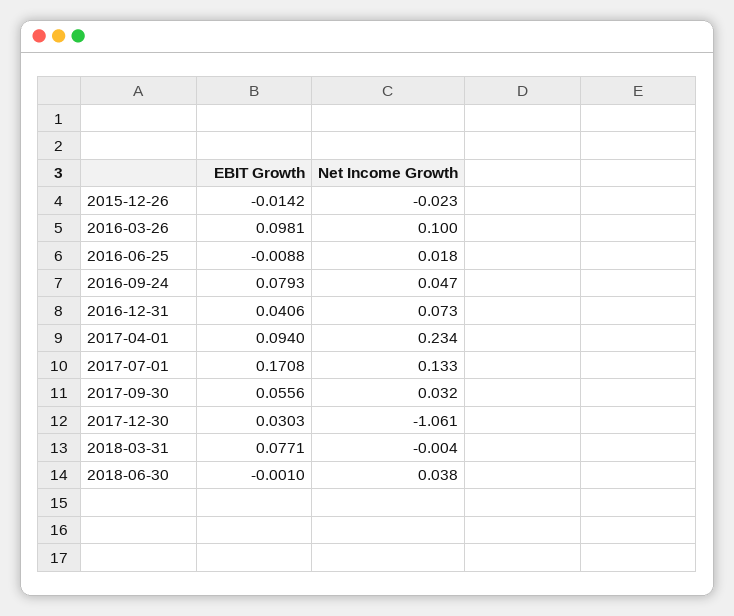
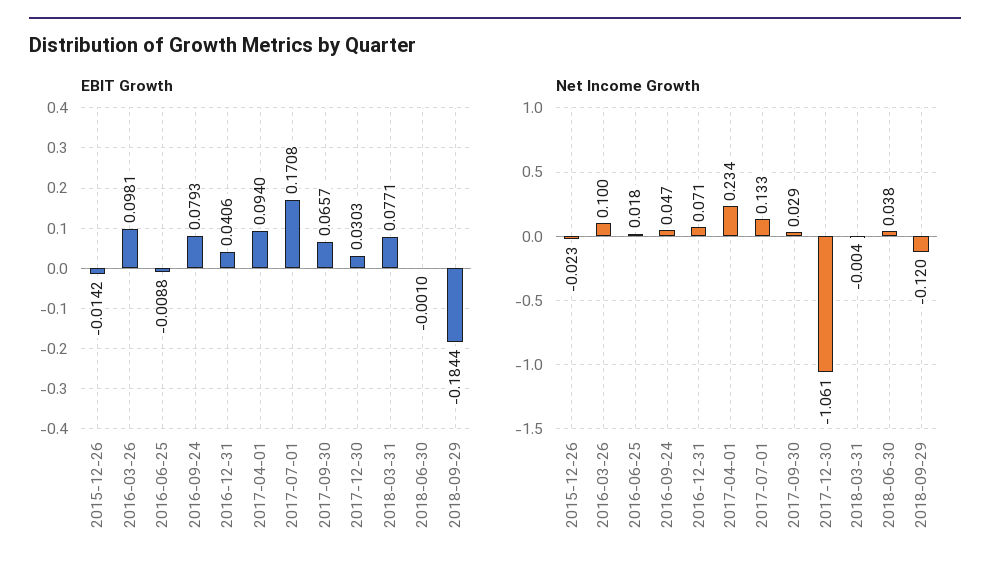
Net Income Growth, 2016-12-31: 0.073 -> 0.071
EBIT Growth, 2017-09-30: 0.0556 -> 0.0657
Net Income Growth, 2017-09-30: 0.032 -> 0.029
EBIT Growth, 2018-09-29: none -> -0.1844
Net Income Growth, 2018-09-29: none -> -0.12

